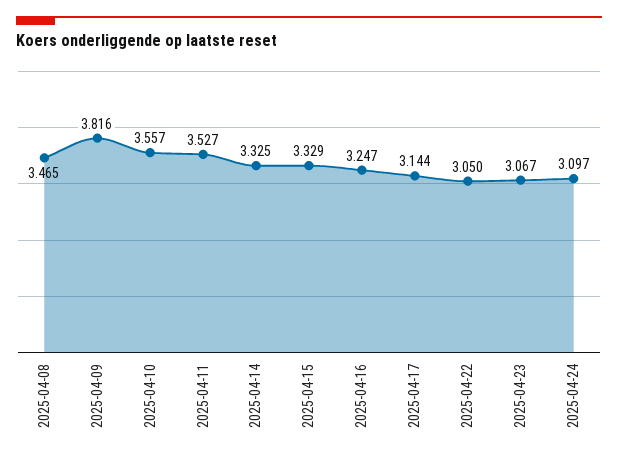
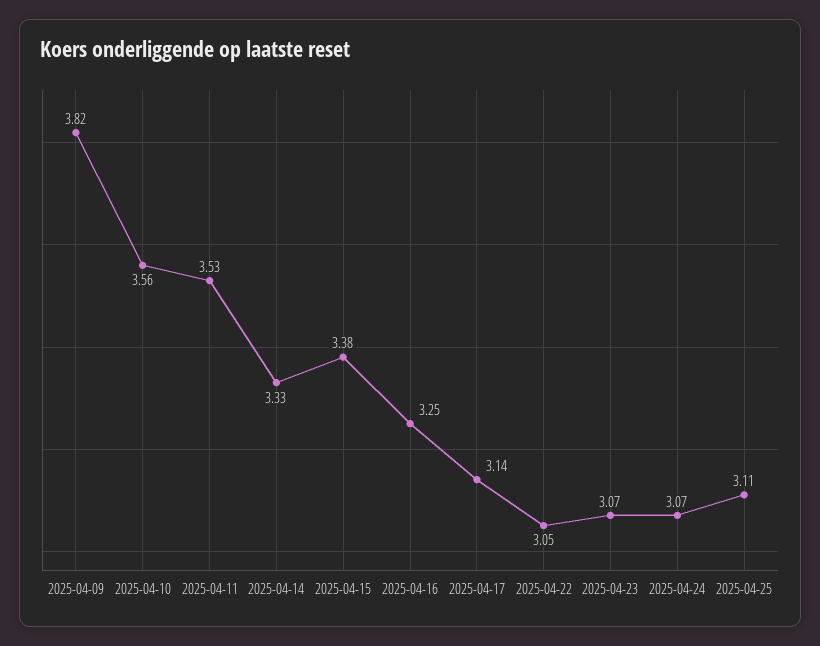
2025-04-08: 3.465 -> none
2025-04-15: 3.329 -> 3.38
2025-04-24: 3.097 -> 3.07
2025-04-25: none -> 3.11

